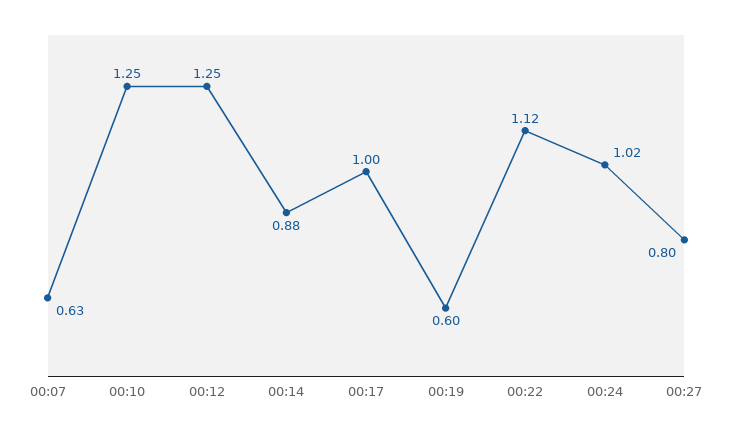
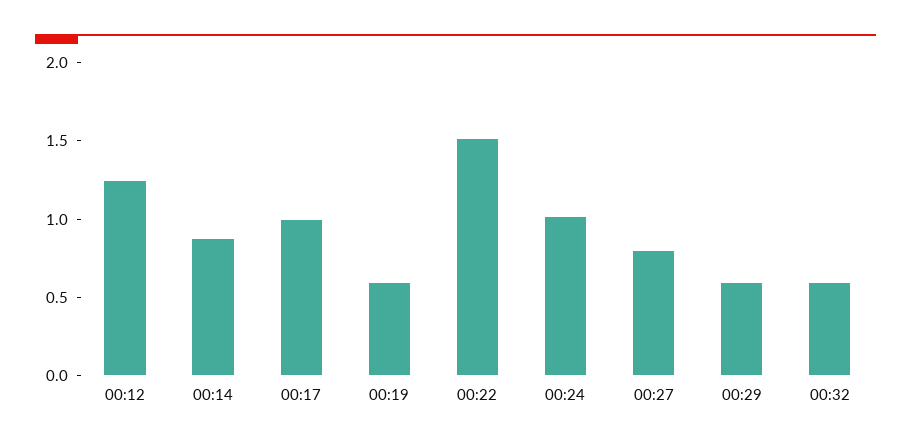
00:07: 0.63 -> none
00:10: 1.25 -> none
00:22: 1.12 -> 1.5
00:29: none -> 0.6
00:32: none -> 0.6

